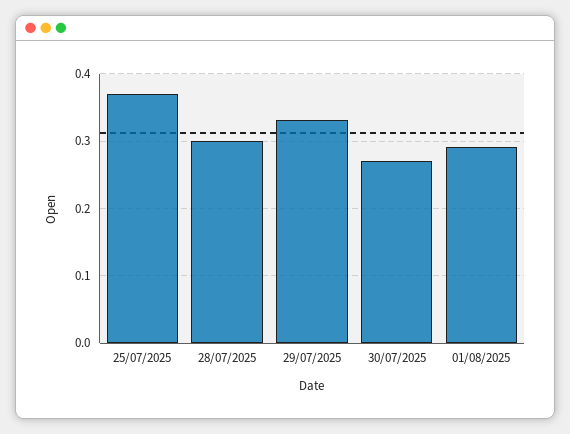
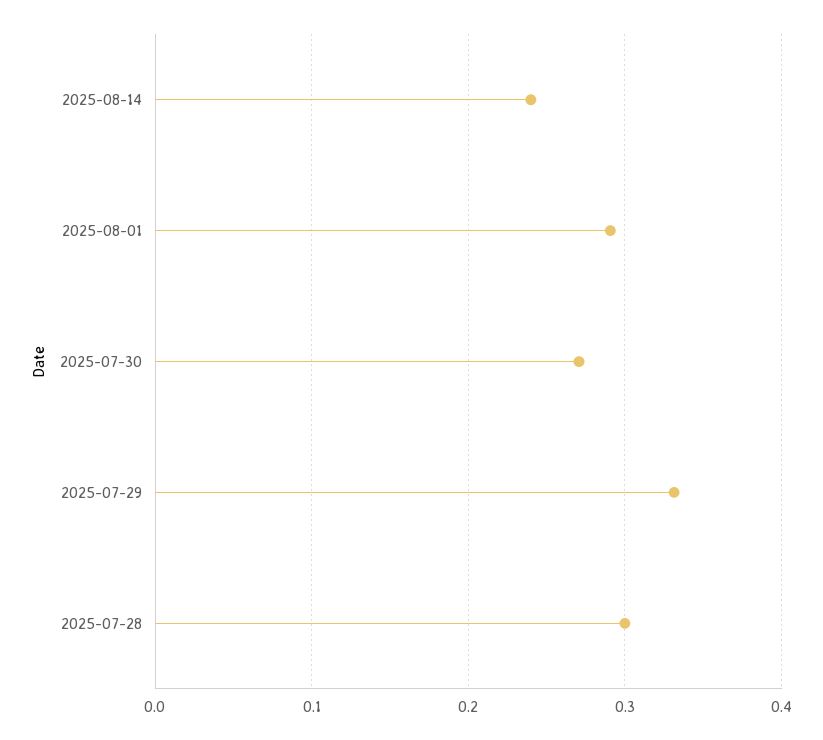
25/07/2025: 0.37 -> none
2025-08-14: none -> 0.24

